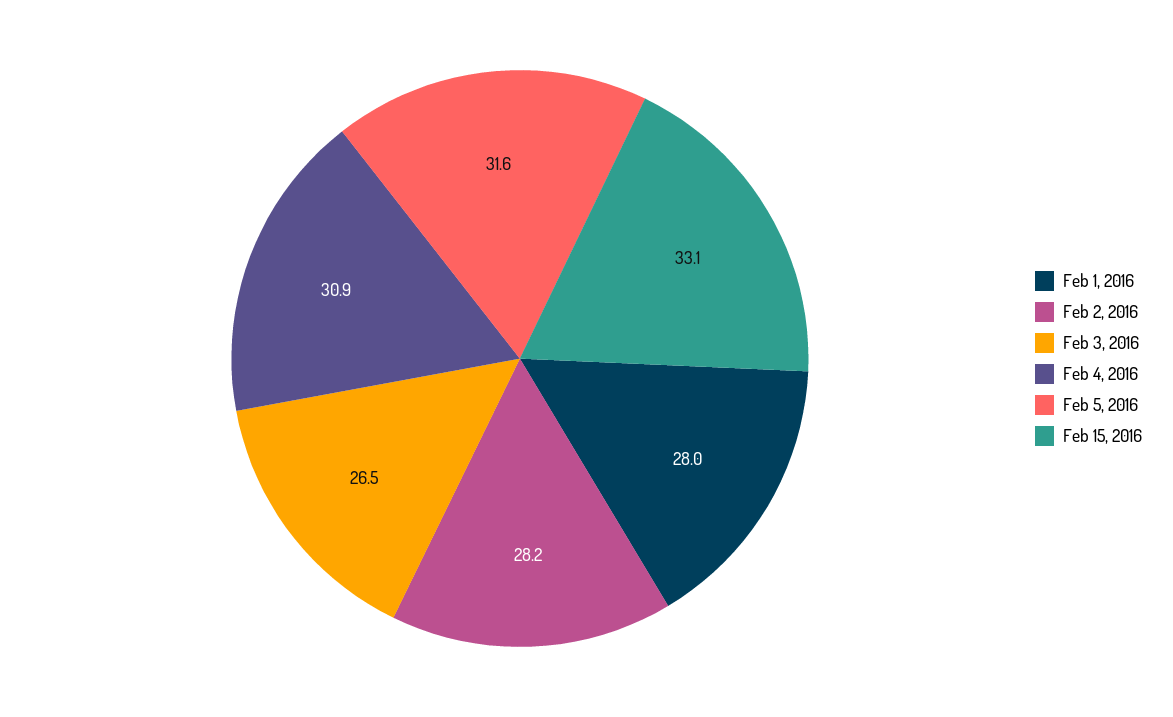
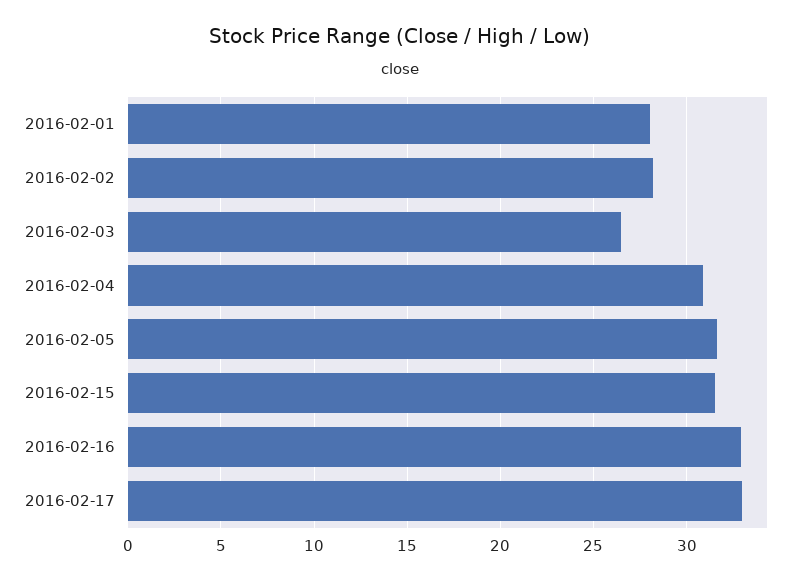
Feb 15, 2016: 33.1 -> 31.5
2016-02-16: none -> 33
2016-02-17: none -> 33

